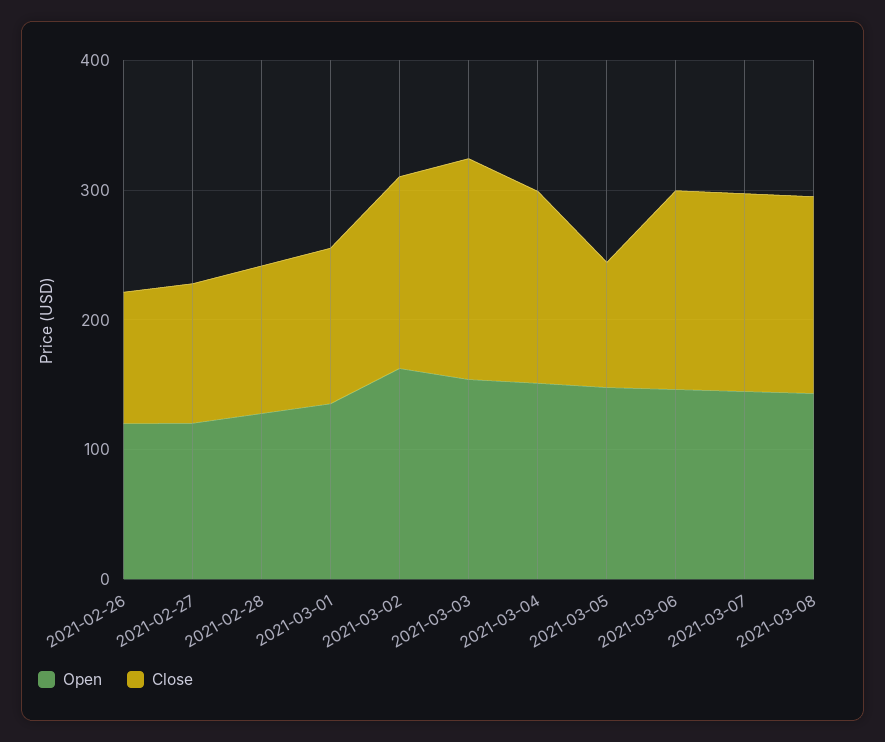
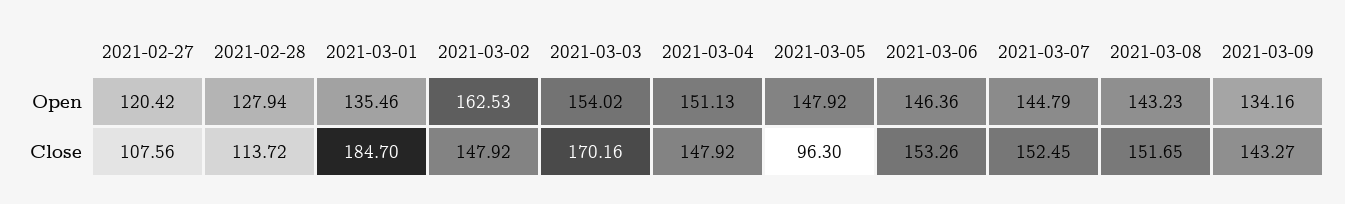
Open, 2021-02-26: 120 -> none
Close, 2021-02-26: 100 -> none
Close, 2021-03-01: 120 -> 184.7
Open, 2021-03-09: none -> 134.16
Close, 2021-03-09: none -> 143.27

